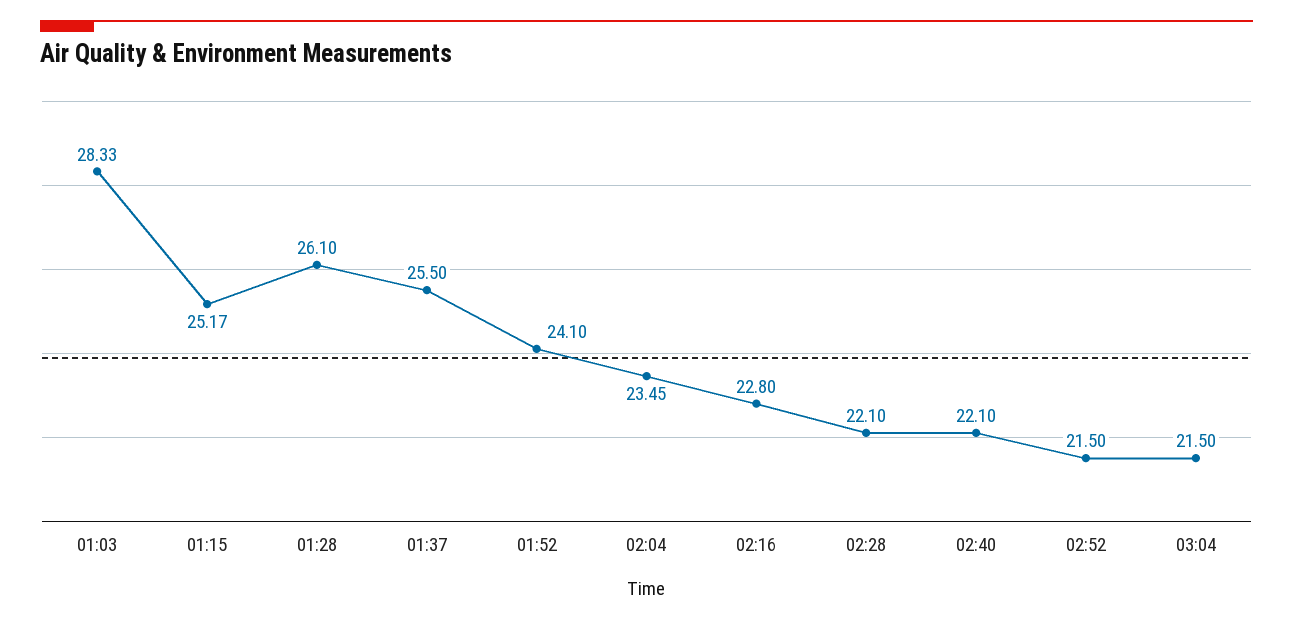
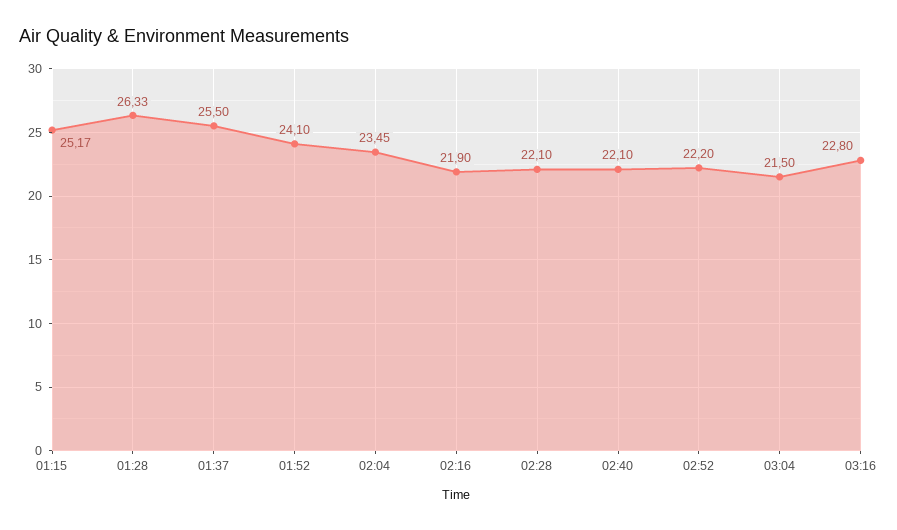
01:03: 28.33 -> none
01:28: 26.1 -> 26.33
02:16: 22.8 -> 21.9
02:52: 21.5 -> 22.2
03:16: none -> 22.8

